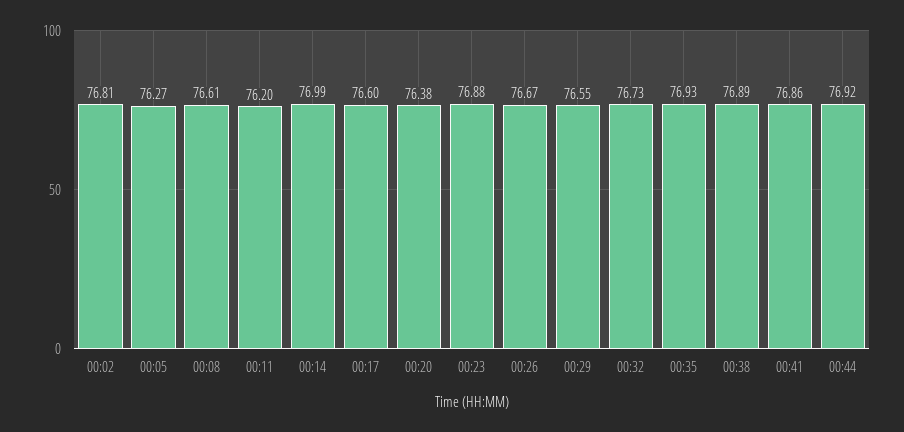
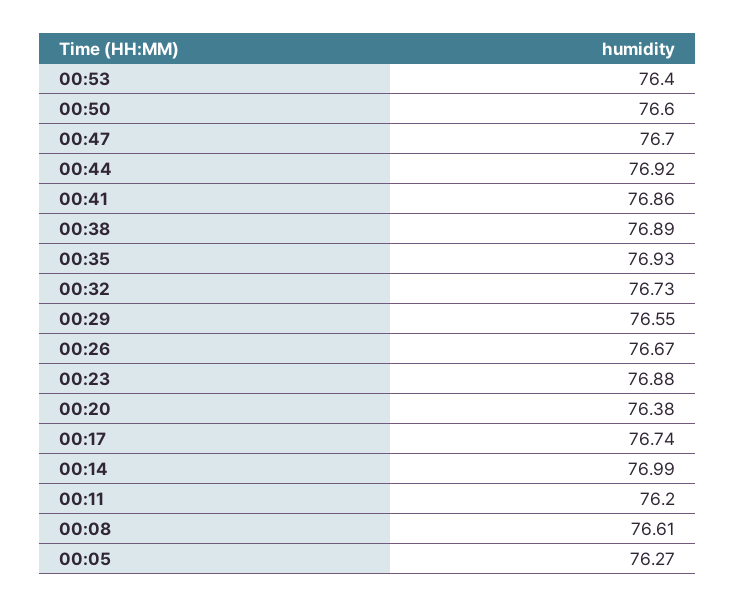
00:02: 76.81 -> none
00:17: 76.6 -> 76.74
00:53: none -> 76.4
00:50: none -> 76.6
00:47: none -> 76.7

